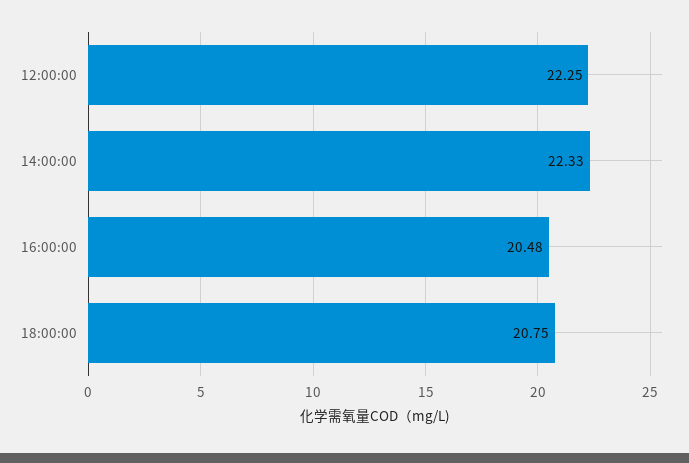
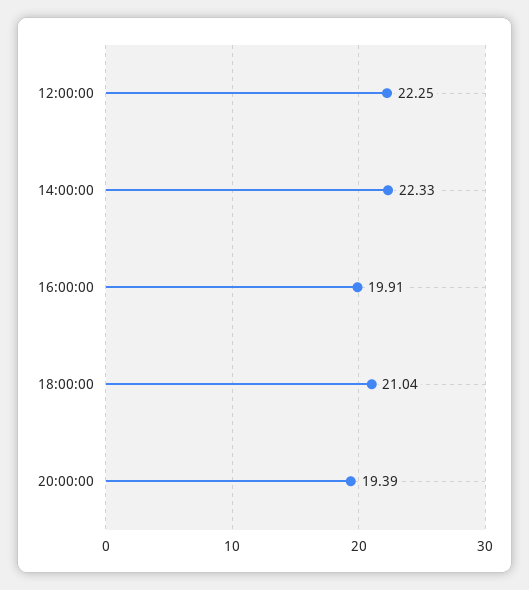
16:00:00: 20.48 -> 19.91
18:00:00: 20.75 -> 21.04
20:00:00: none -> 19.39

